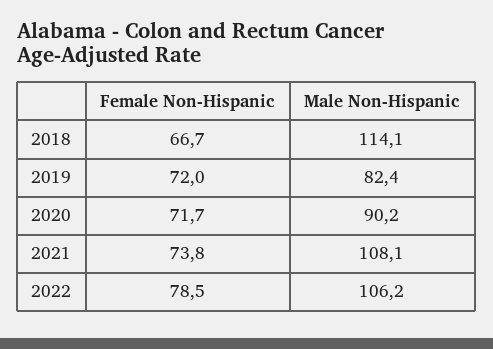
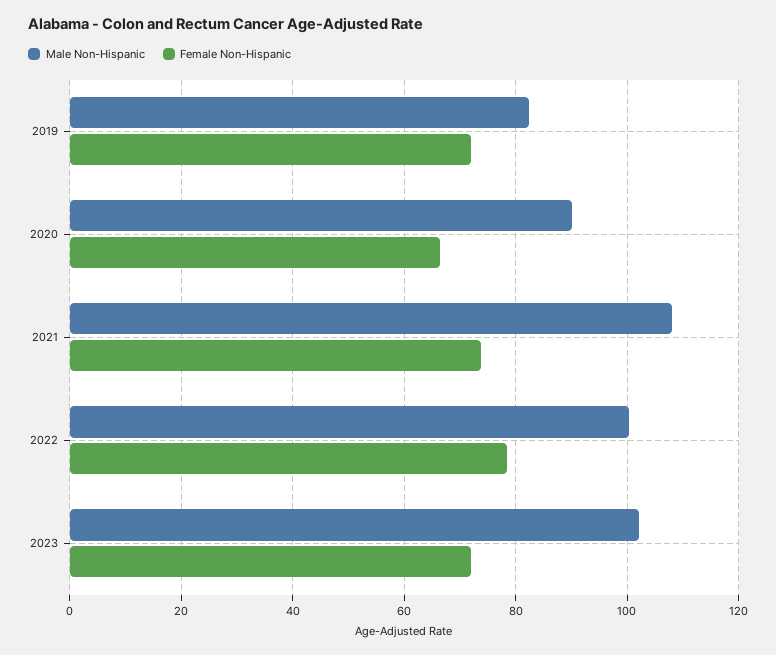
Female Non-Hispanic, 2018: 66.7 -> none
Male Non-Hispanic, 2018: 114.1 -> none
Female Non-Hispanic, 2020: 71.7 -> 66
Male Non-Hispanic, 2022: 106.2 -> 100
Male Non-Hispanic, 2023: none -> 102
Female Non-Hispanic, 2023: none -> 72

